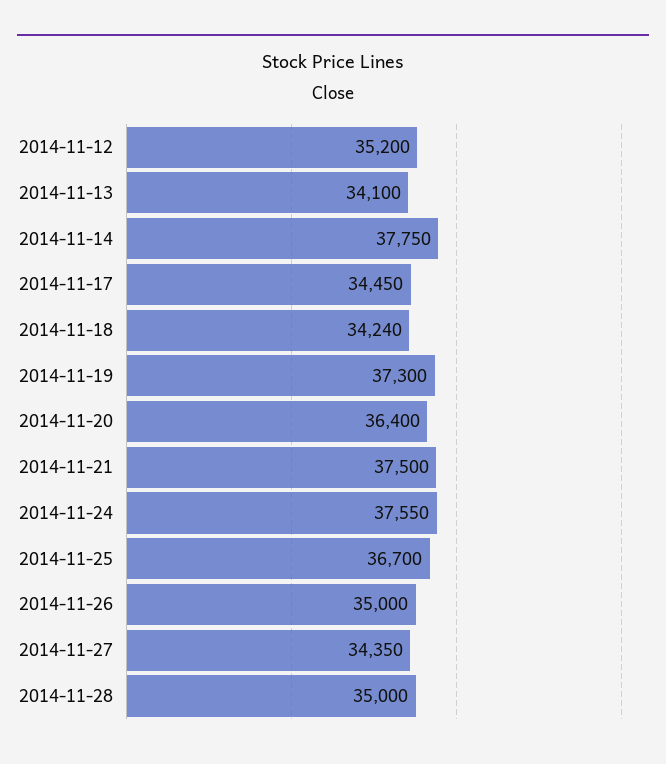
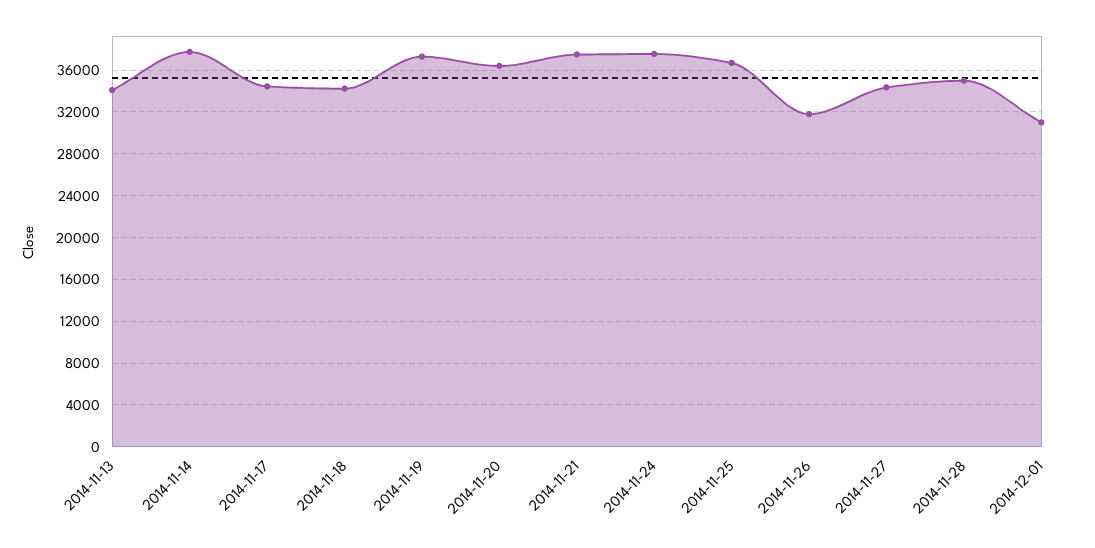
2014-11-12: 35200 -> none
2014-11-26: 35000 -> 32000
2014-12-01: none -> 31000

